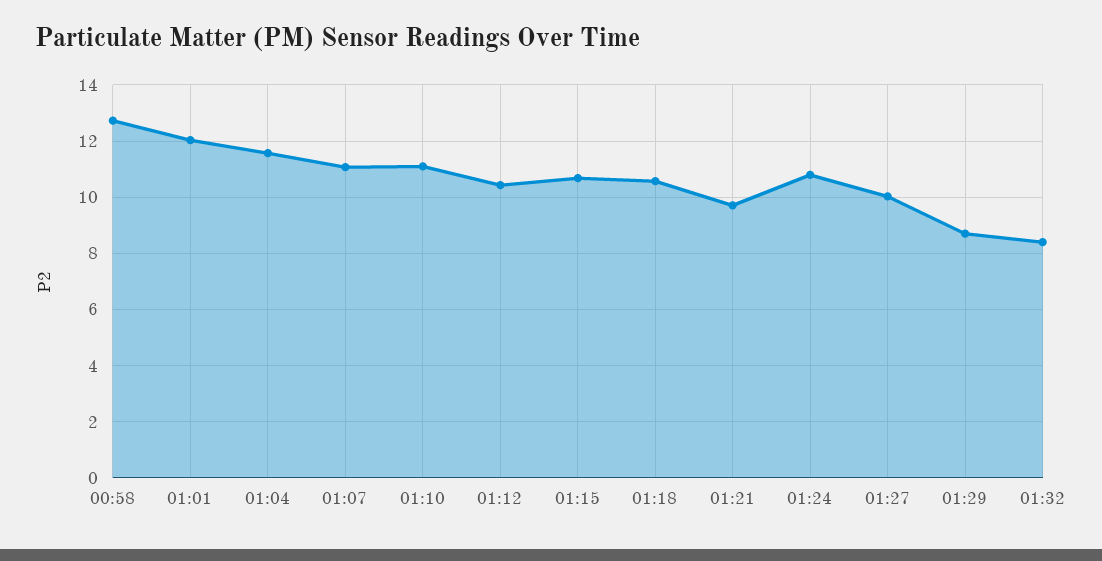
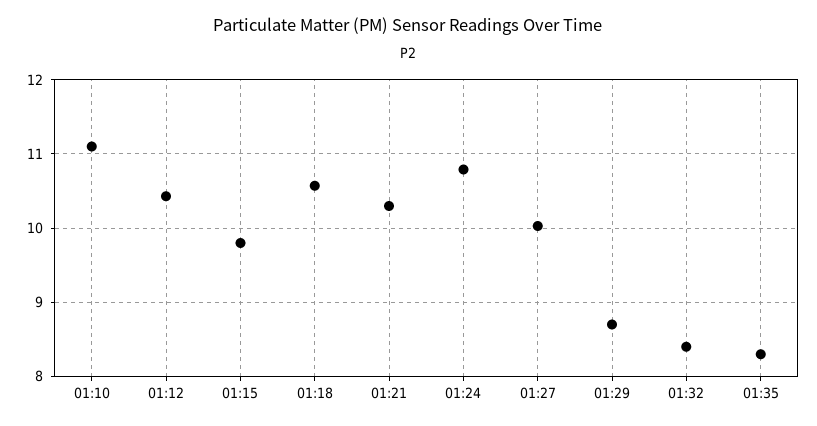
00:58: 12.75 -> none
01:01: 12 -> none
01:04: 11.5 -> none
01:07: 11 -> none
01:15: 10.75 -> 9.8
01:21: 9.75 -> 10.3
01:35: none -> 8.3

